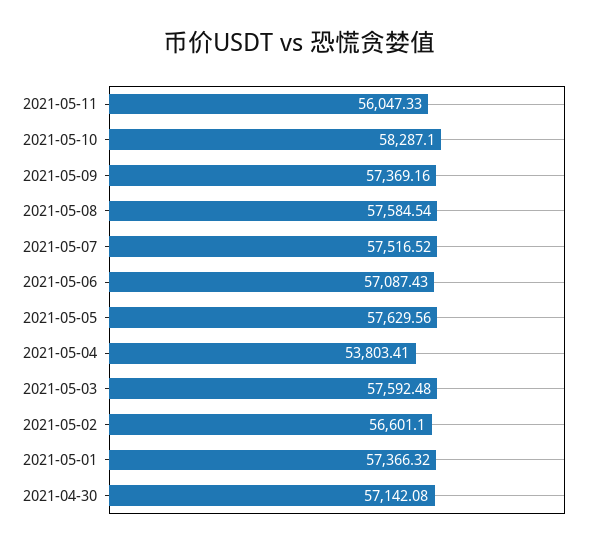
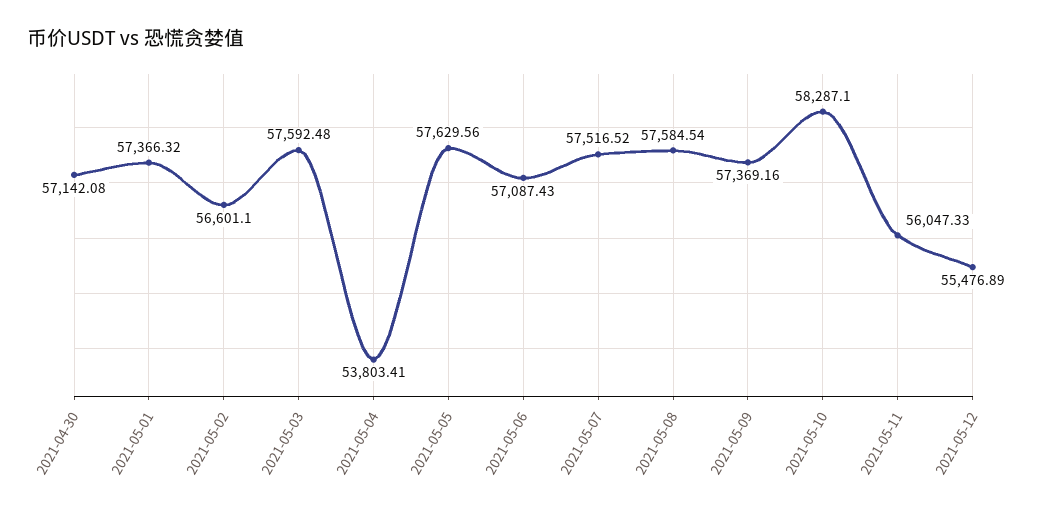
2021-05-12: none -> 55476.89

